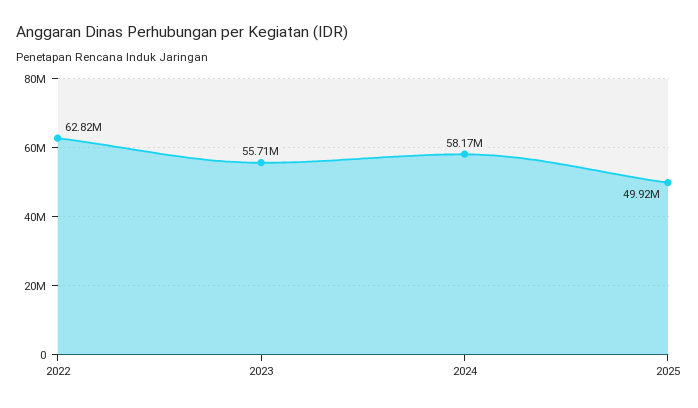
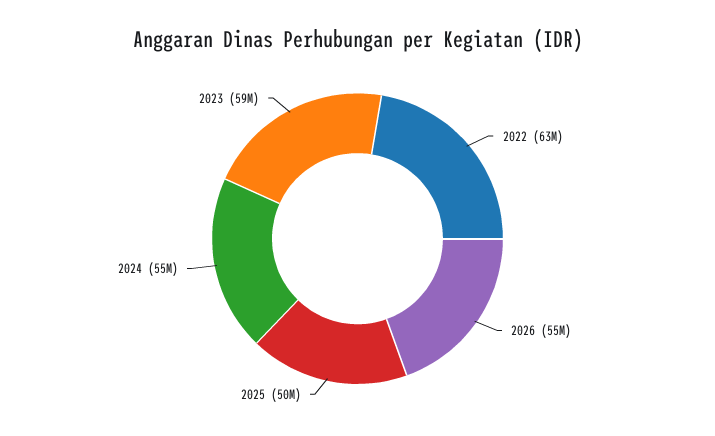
2023: 55710000 -> 59000000
2024: 58170000 -> 55000000
2026: none -> 55000000

